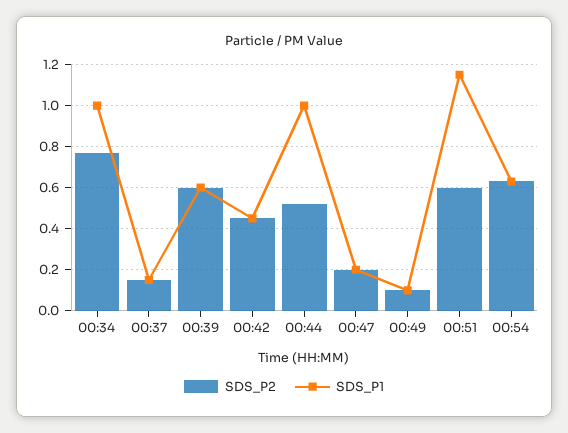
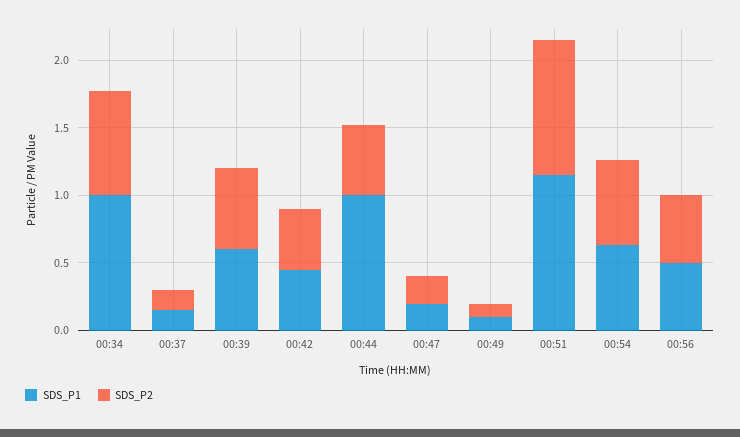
SDS_P2, 00:51: 0.6 -> 1
SDS_P1, 00:56: none -> 0.5
SDS_P2, 00:56: none -> 0.5

